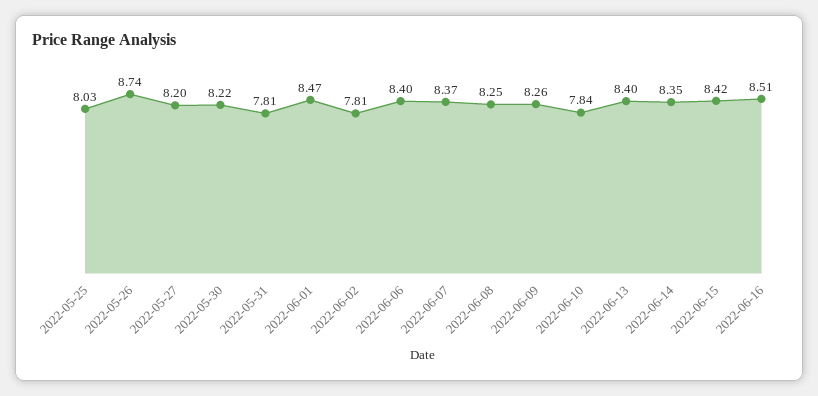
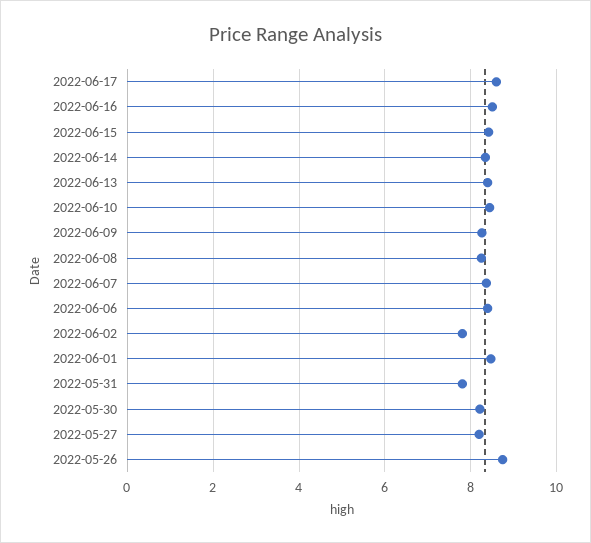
2022-05-25: 8.03 -> none
2022-06-10: 7.84 -> 8.4
2022-06-17: none -> 8.6

